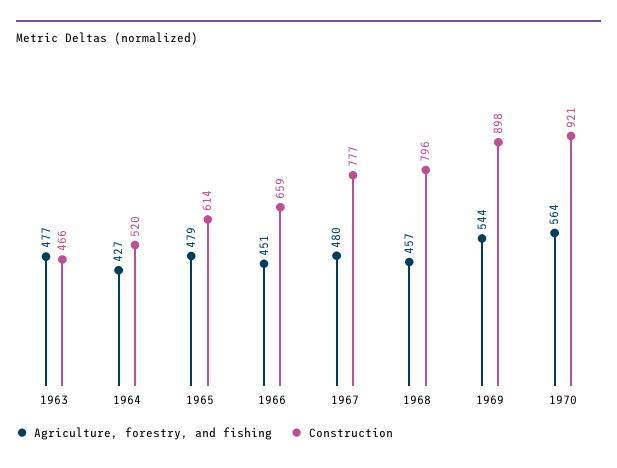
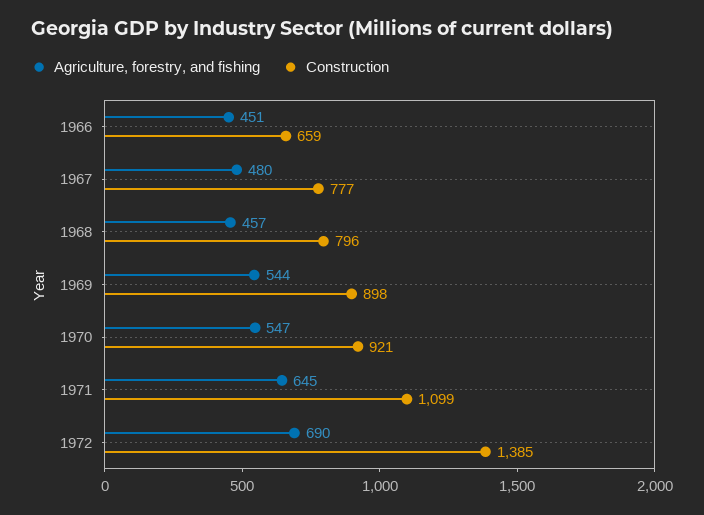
Agriculture, forestry, and fishing, 1963: 477 -> none
Construction, 1963: 466 -> none
Agriculture, forestry, and fishing, 1964: 427 -> none
Construction, 1964: 520 -> none
Agriculture, forestry, and fishing, 1965: 479 -> none
Construction, 1965: 614 -> none
Agriculture, forestry, and fishing, 1970: 564 -> 547
Agriculture, forestry, and fishing, 1971: none -> 645
Construction, 1971: none -> 1099
Agriculture, forestry, and fishing, 1972: none -> 690
Construction, 1972: none -> 1385

